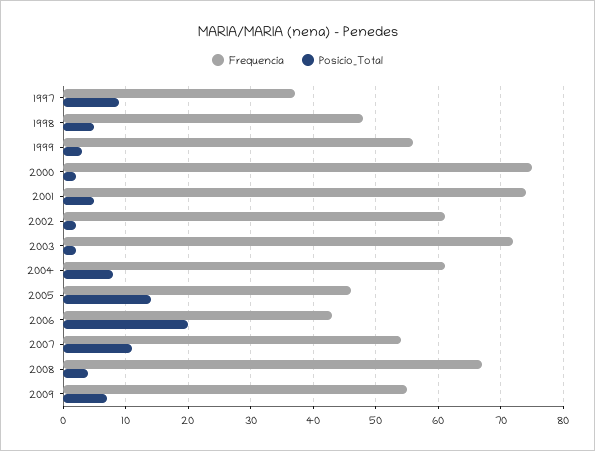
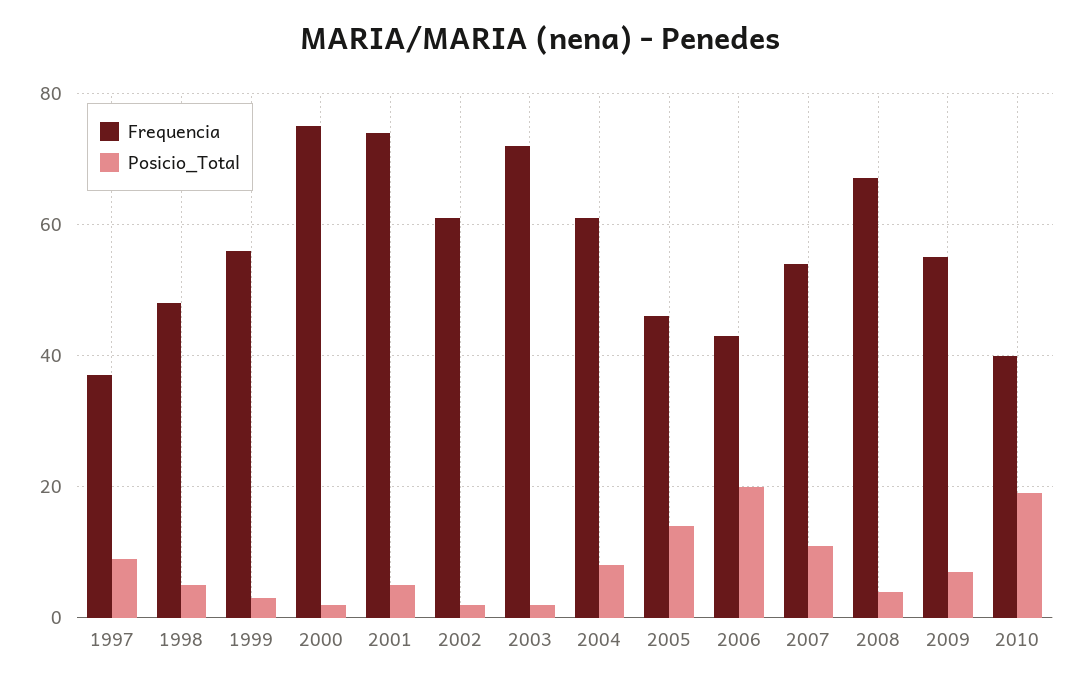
Frequencia, 2010: none -> 40
Posicio_Total, 2010: none -> 20

